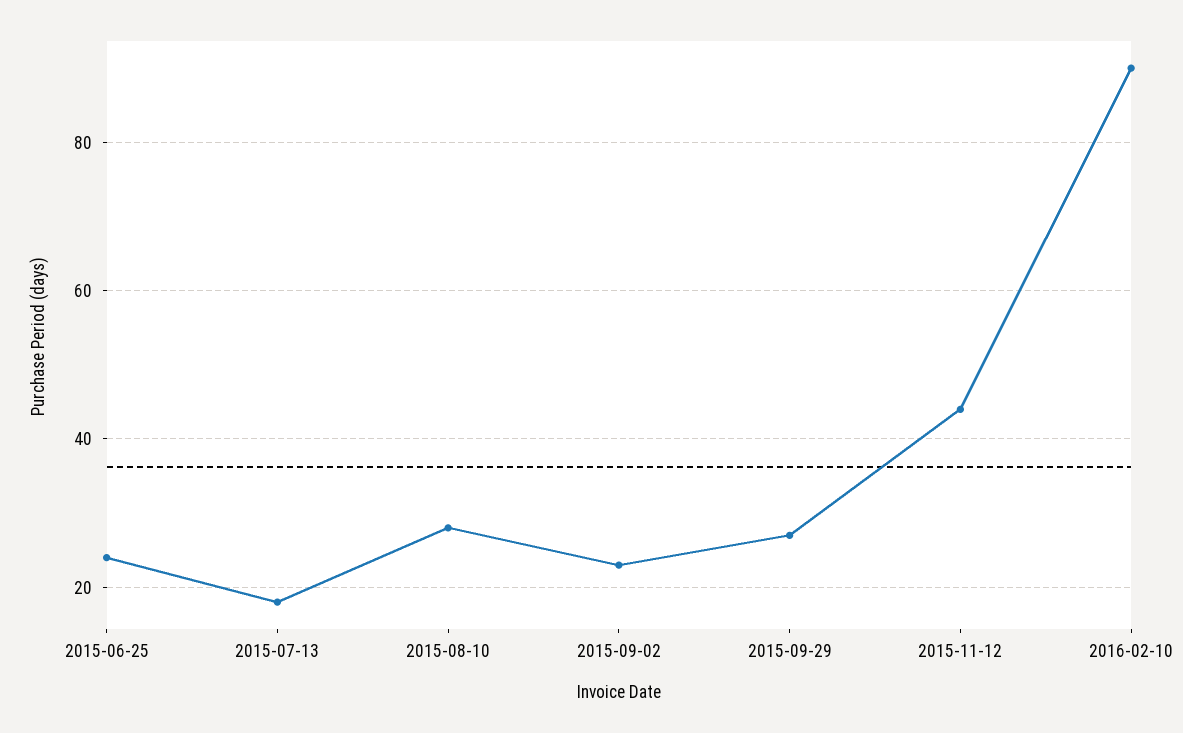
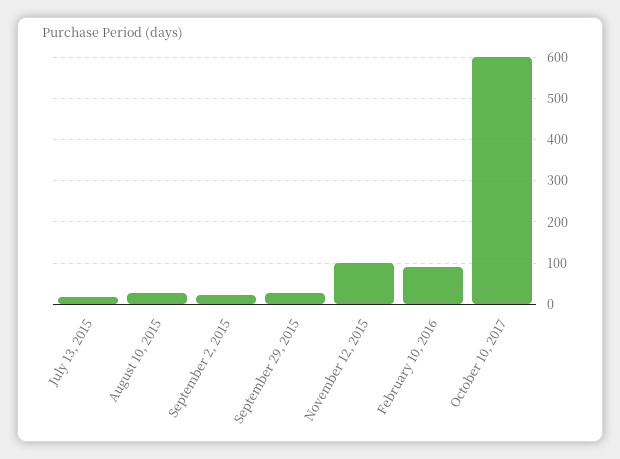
2015-06-25: 25 -> none
2015-11-12: 45 -> 100
October 10, 2017: none -> 600

